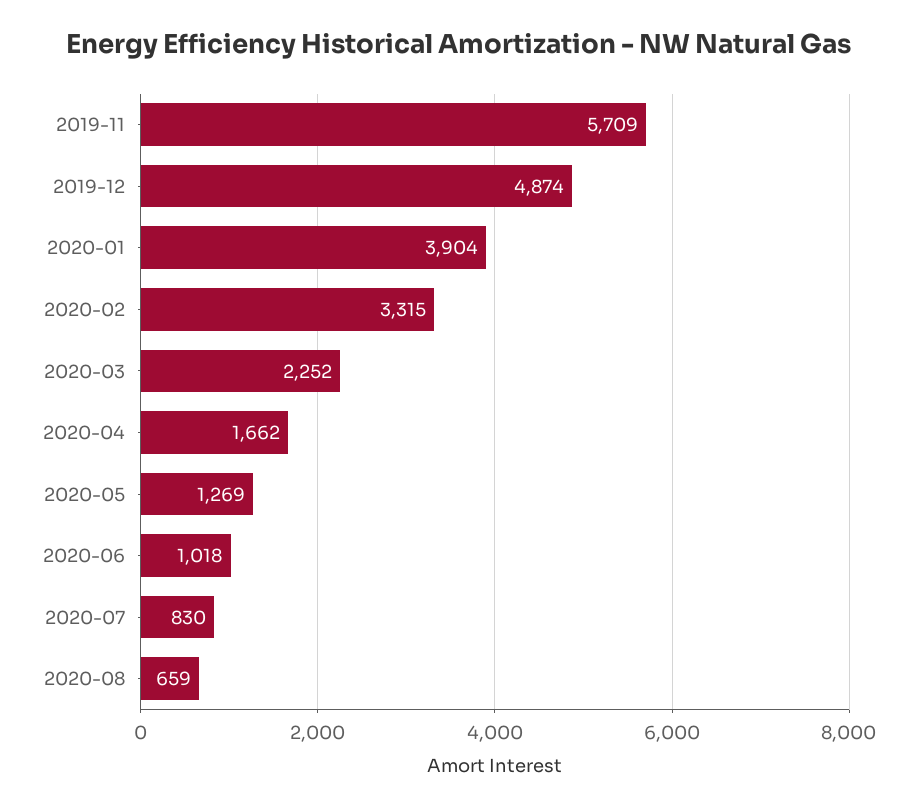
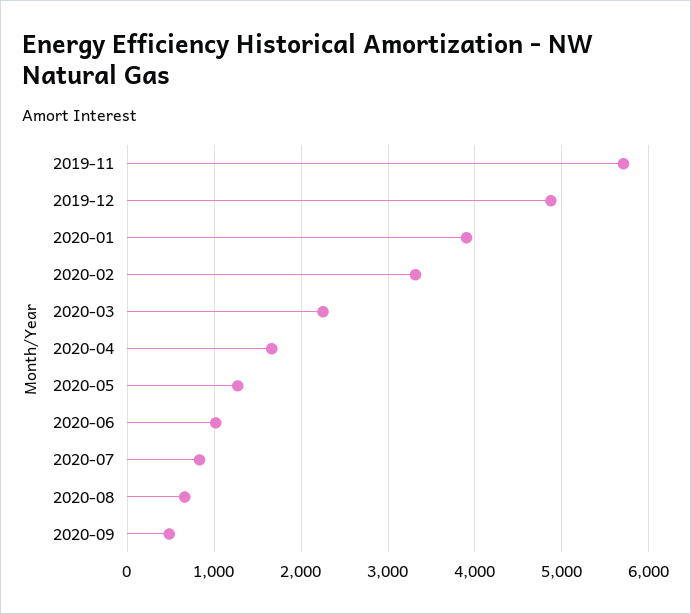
2020-09: none -> 500

